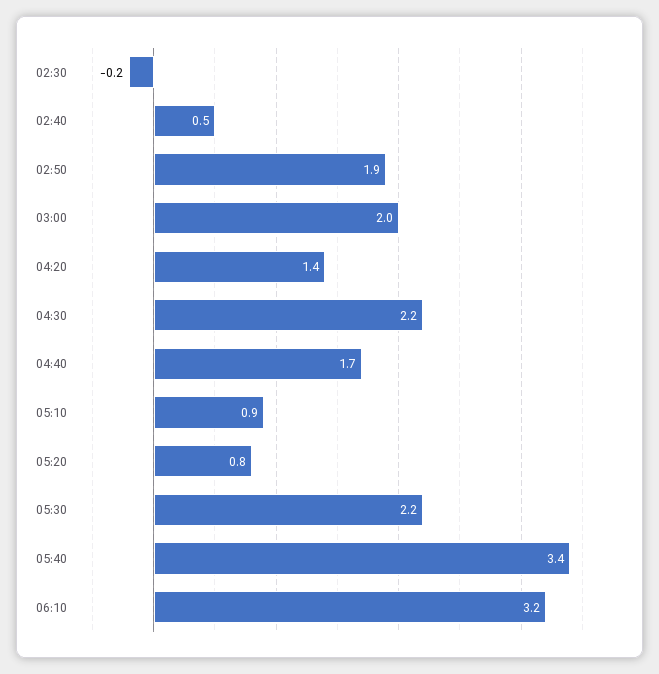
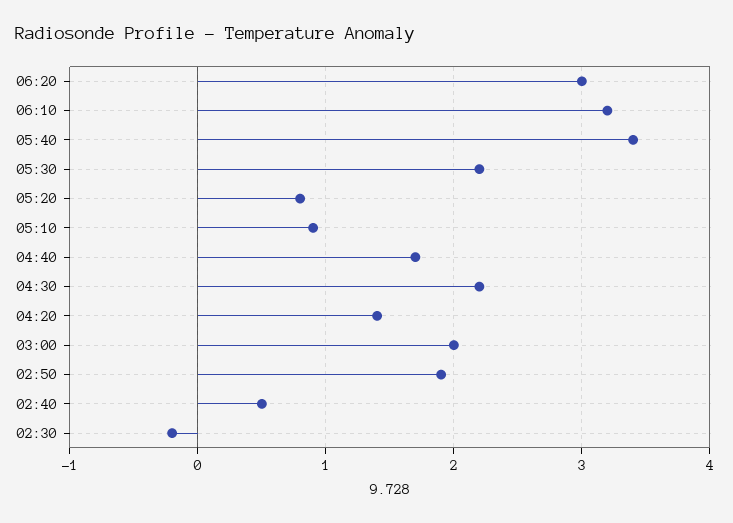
06:20: none -> 3

